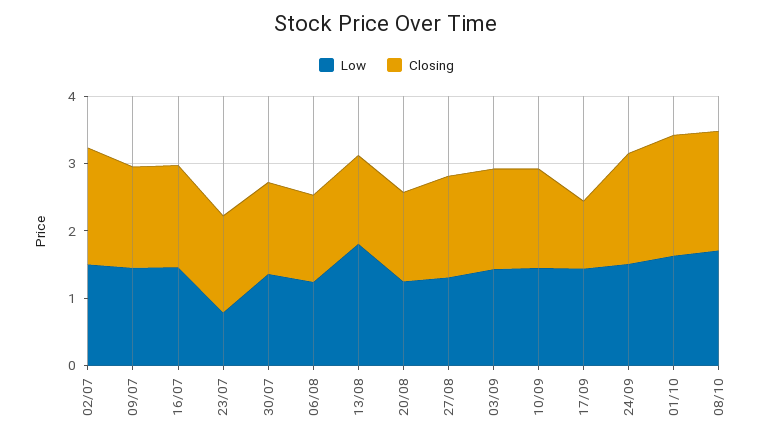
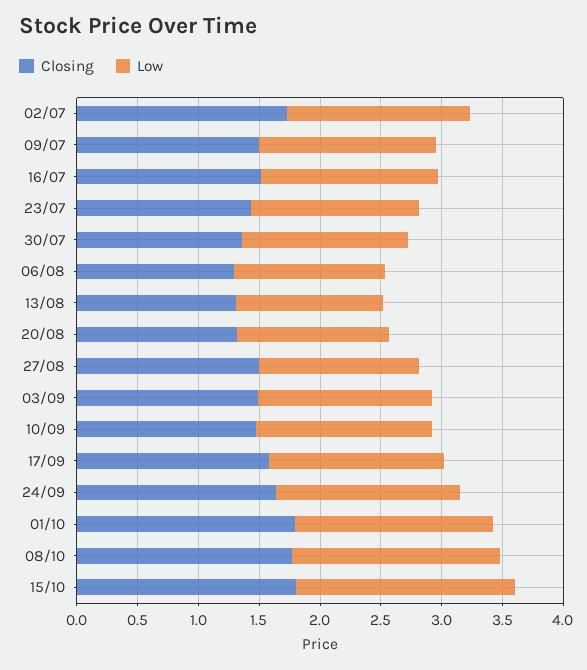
Low, 23/07: 0.8 -> 1.4
Low, 13/08: 1.8 -> 1.2
Closing, 17/09: 1 -> 1.6
Closing, 15/10: none -> 1.8
Low, 15/10: none -> 1.8

